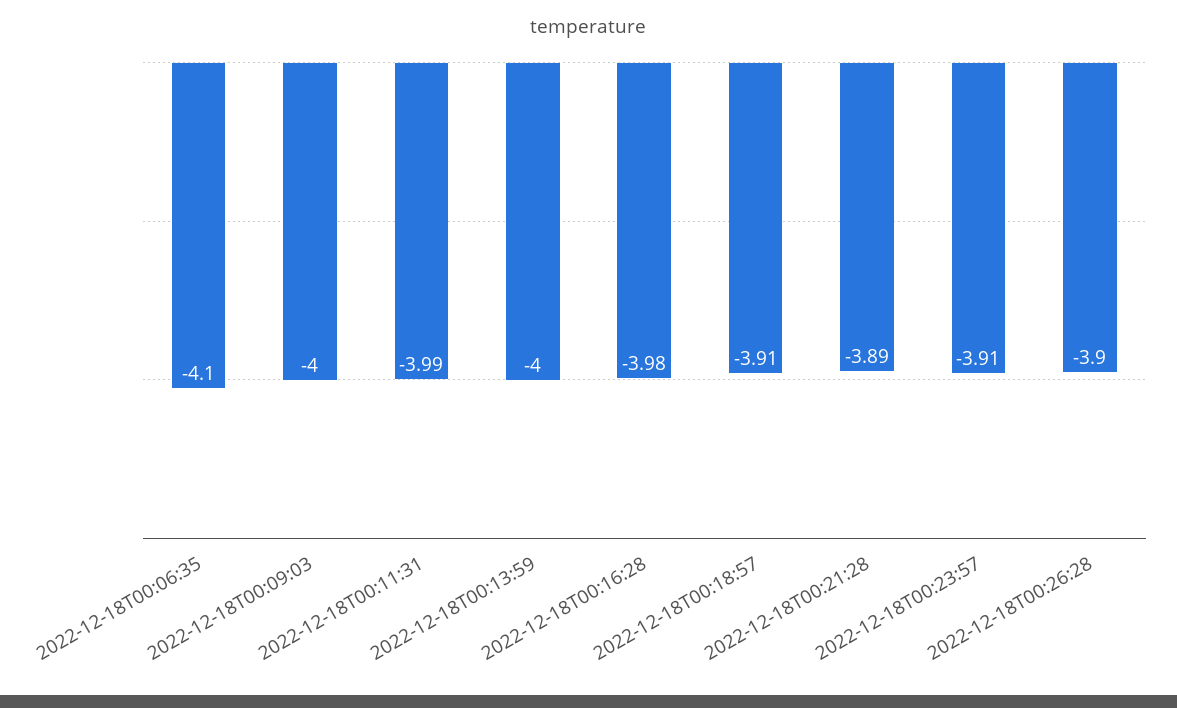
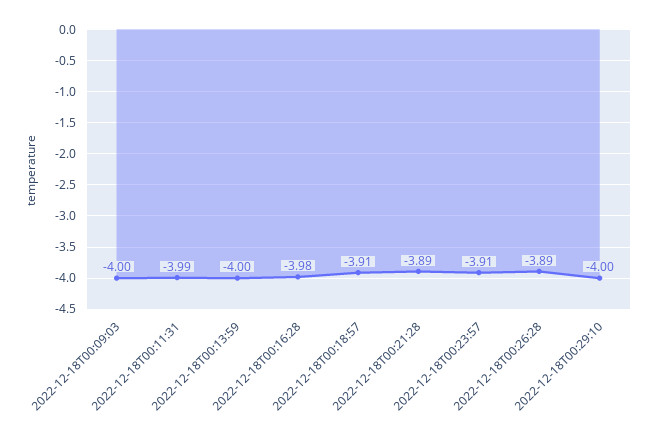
2022-12-18T00:06:35: -4.1 -> none
2022-12-18T00:26:28: -3.9 -> -3.89
2022-12-18T00:29:10: none -> -4

